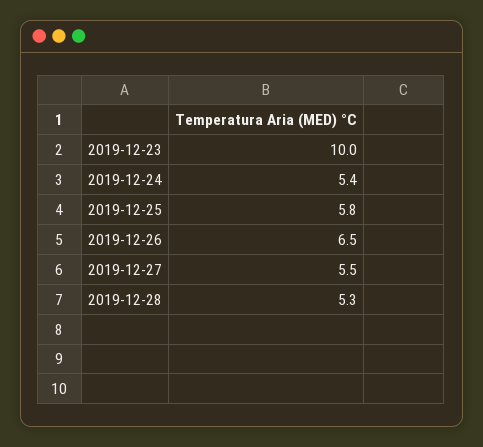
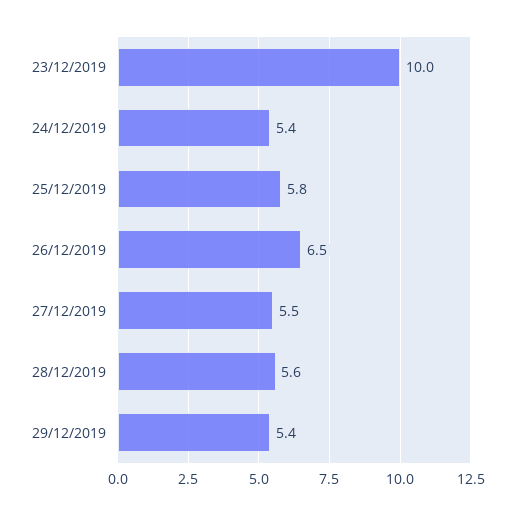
2019-12-28: 5.3 -> 5.6
29/12/2019: none -> 5.4

